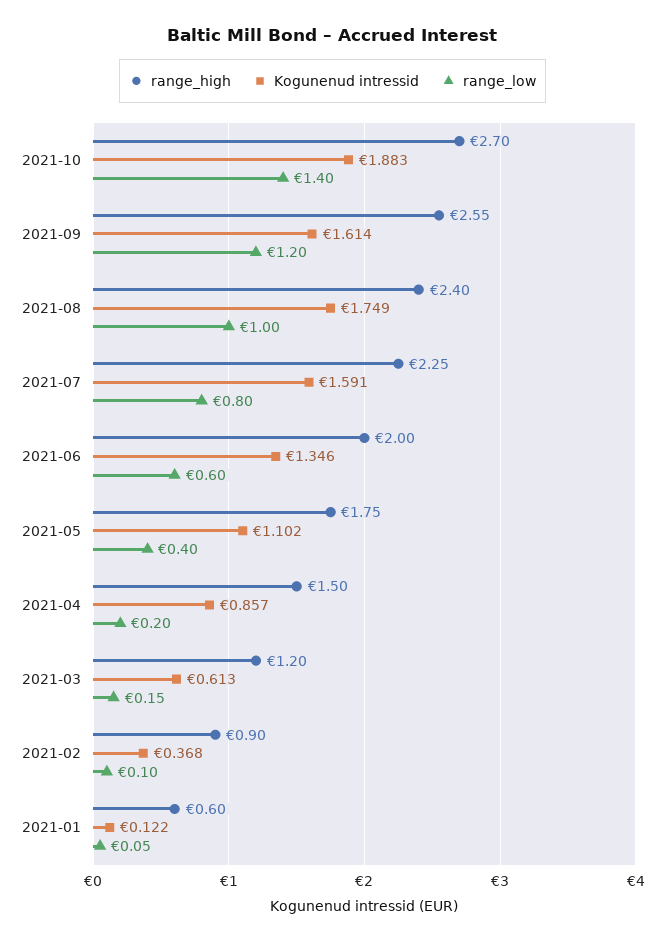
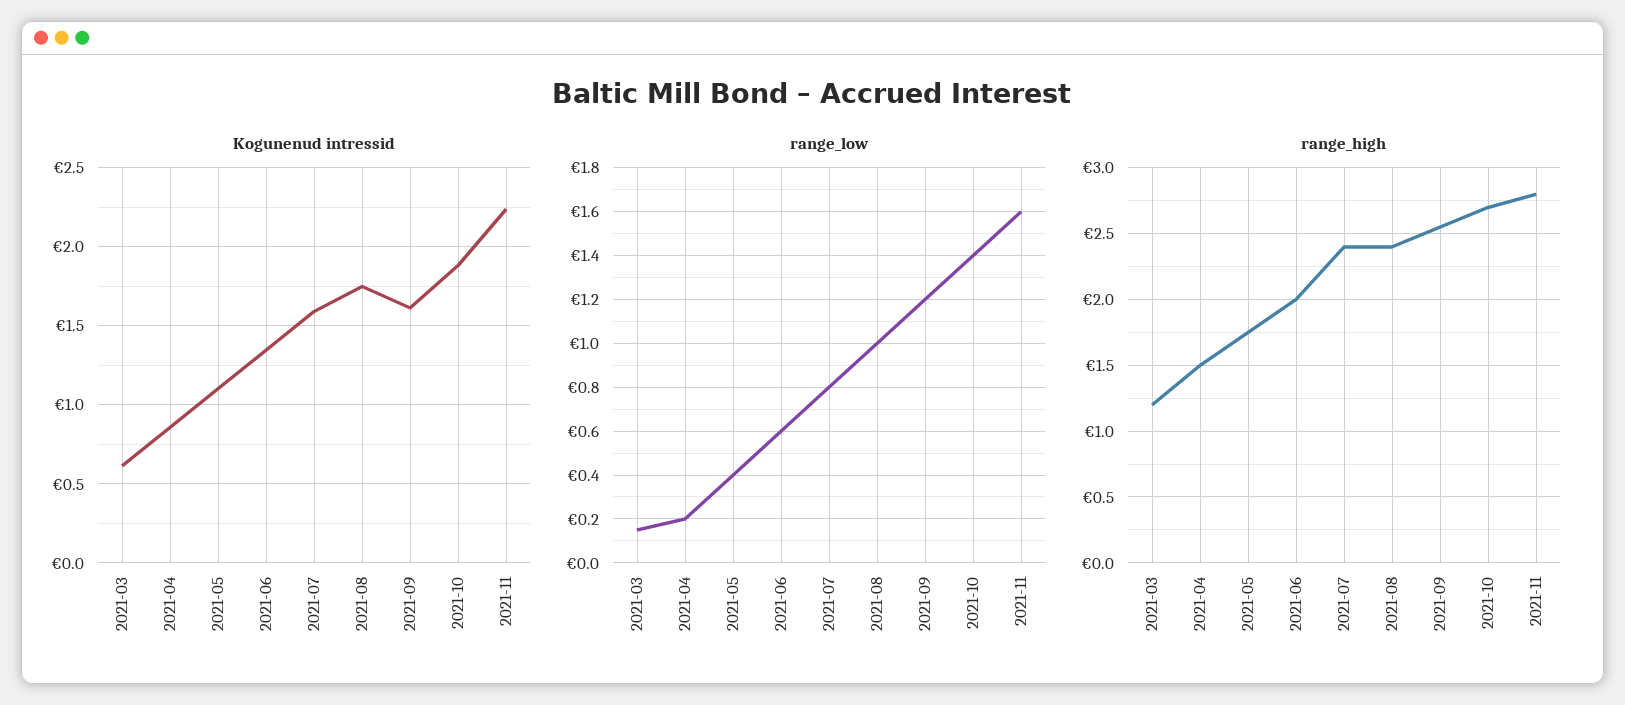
range_high, 2021-07: 2.25 -> 2.4
range_high, 2021-02: 0.9 -> none
Kogunenud intressid, 2021-02: 0.368 -> none
range_low, 2021-02: 0.1 -> none
range_high, 2021-01: 0.6 -> none
Kogunenud intressid, 2021-01: 0.122 -> none
range_low, 2021-01: 0.05 -> none
Kogunenud intressid, 2021-11: none -> 2.25
range_low, 2021-11: none -> 1.6
range_high, 2021-11: none -> 2.8

